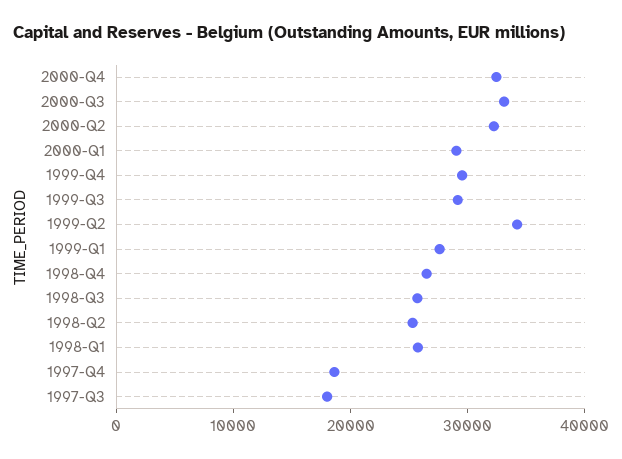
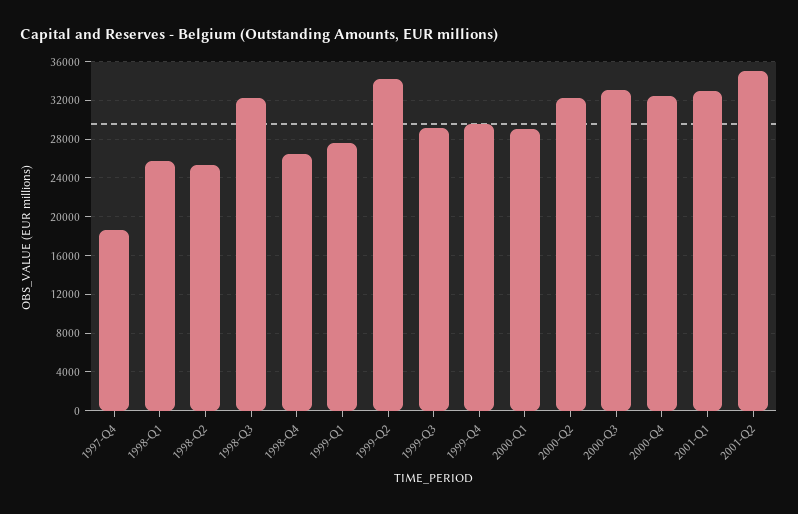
1998-Q3: 26000 -> 32000
1997-Q3: 18000 -> none
2001-Q1: none -> 33000
2001-Q2: none -> 35000

